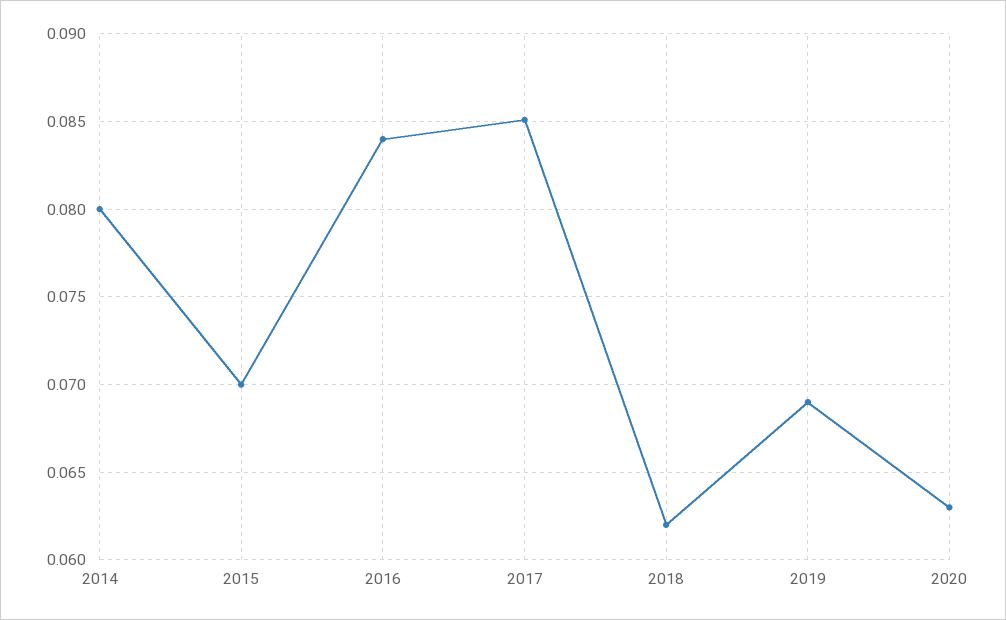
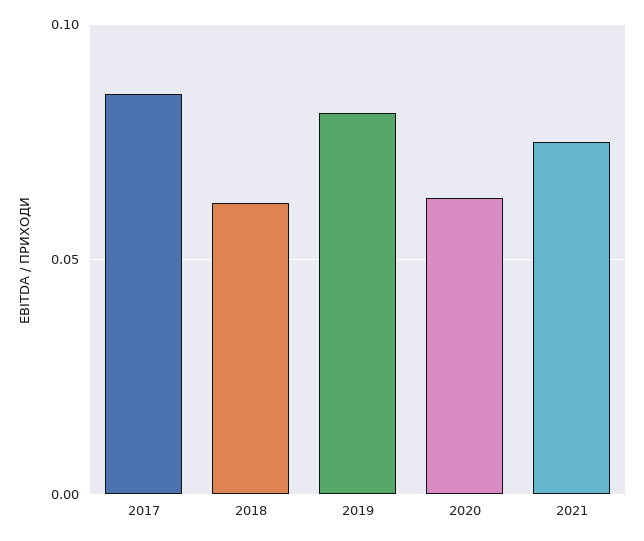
2014: 0.08 -> none
2015: 0.07 -> none
2016: 0.084 -> none
2019: 0.069 -> 0.08
2021: none -> 0.075

